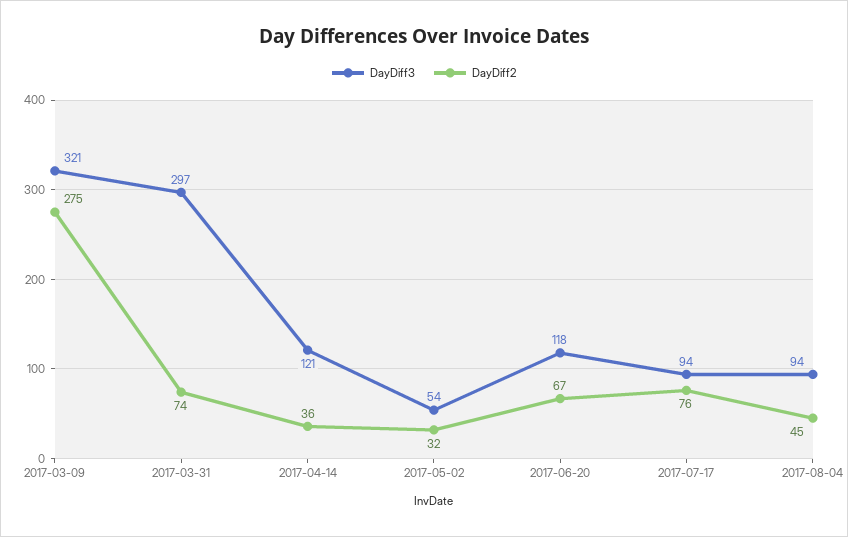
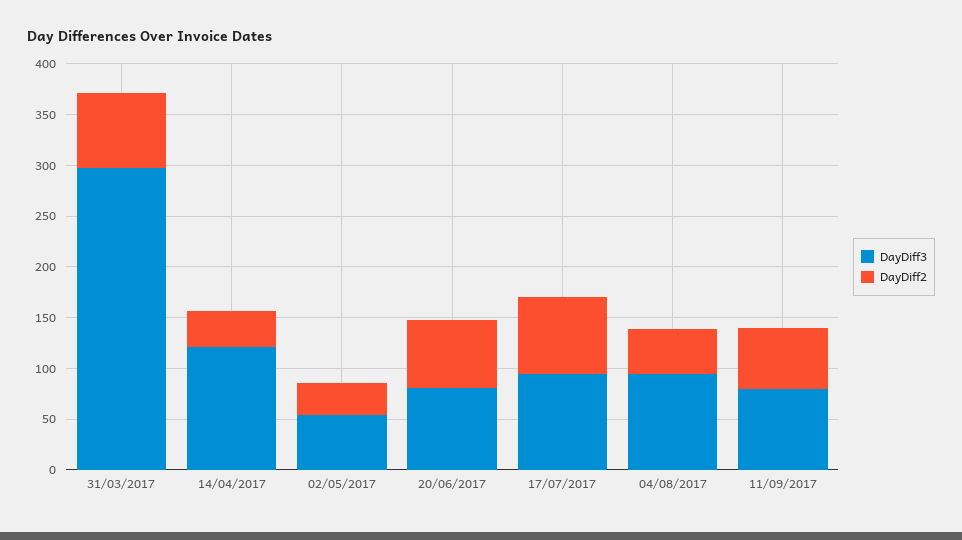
DayDiff3, 2017-03-09: 321 -> none
DayDiff2, 2017-03-09: 275 -> none
DayDiff3, 2017-06-20: 118 -> 80
DayDiff3, 11/09/2017: none -> 80
DayDiff2, 11/09/2017: none -> 60

